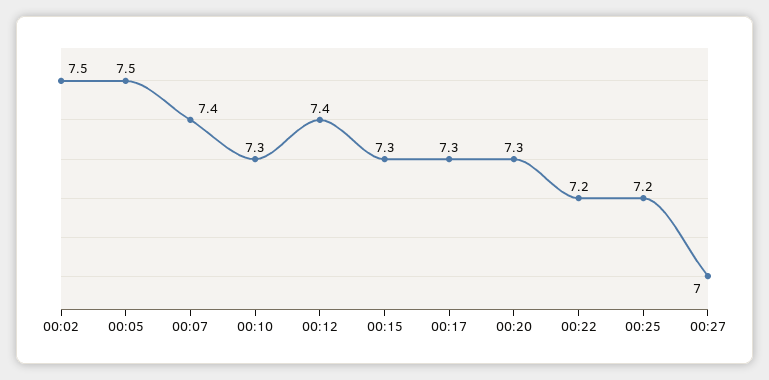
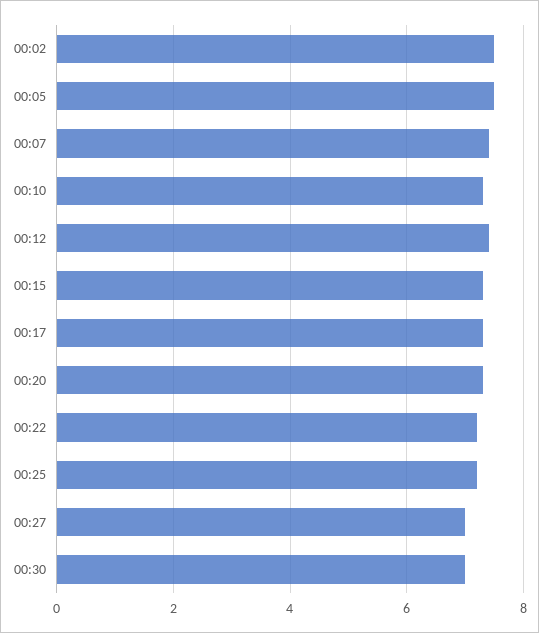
00:30: none -> 7

